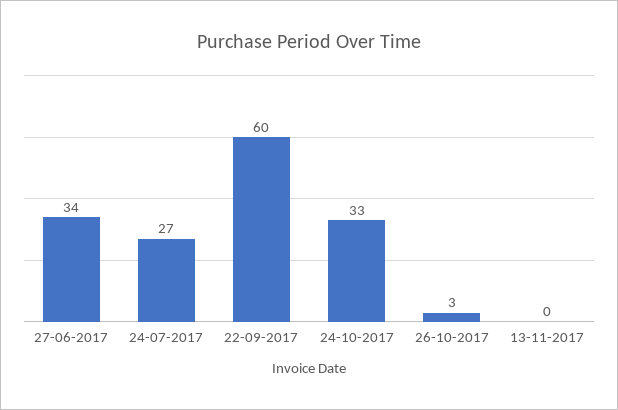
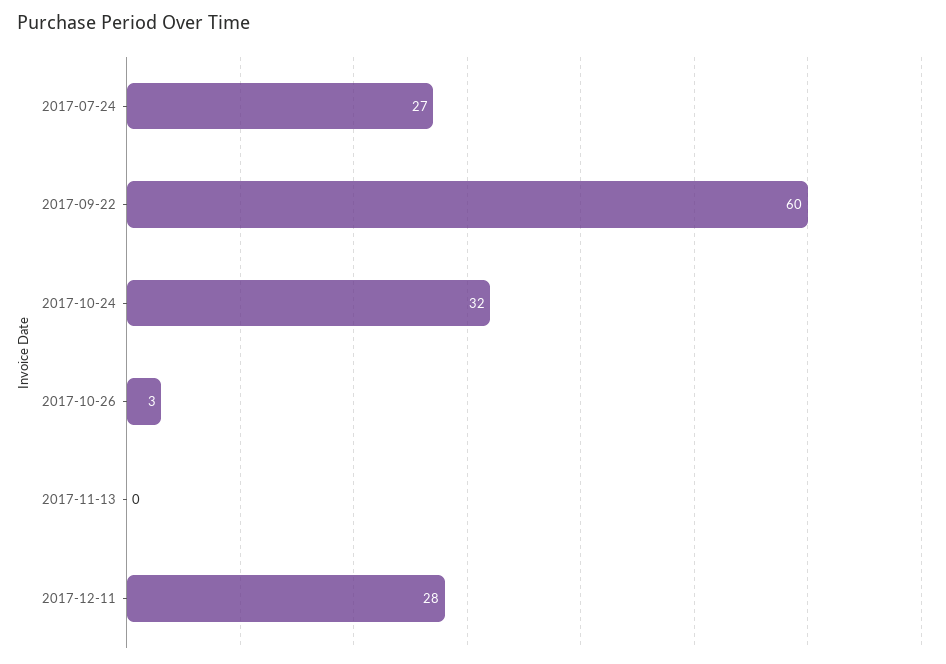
27-06-2017: 34 -> none
24-10-2017: 33 -> 32
2017-12-11: none -> 28

